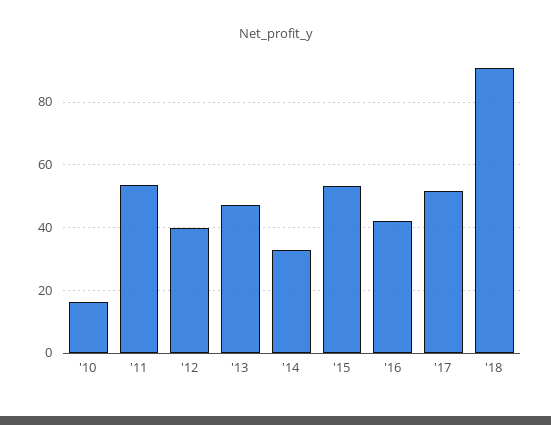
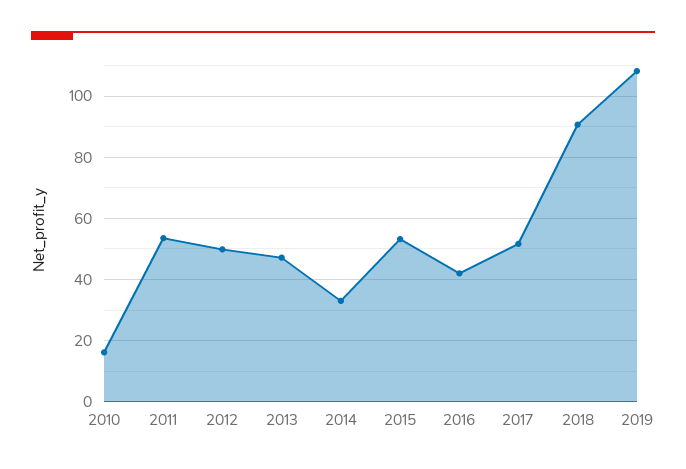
'12: 40 -> 50
2019: none -> 108

